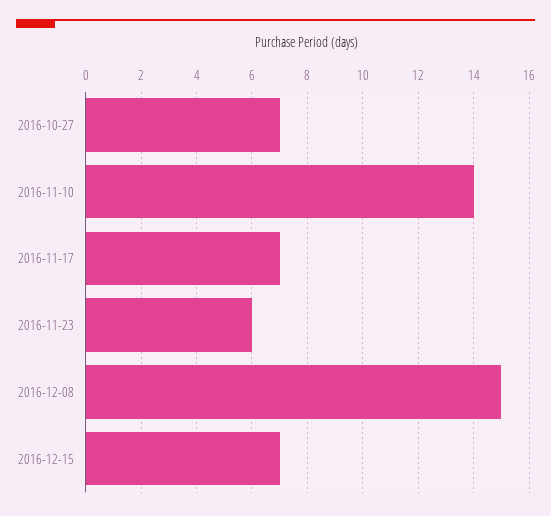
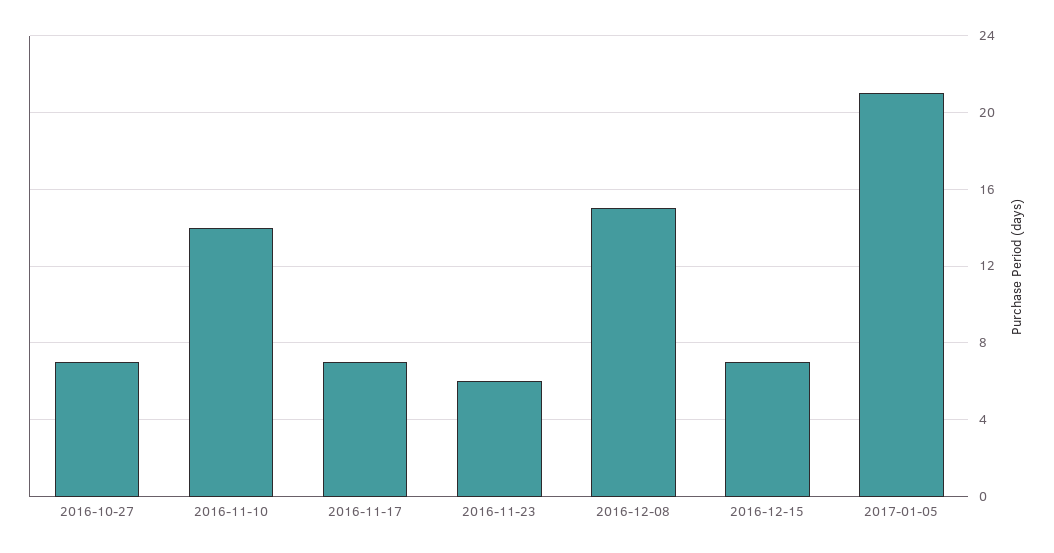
2017-01-05: none -> 21

